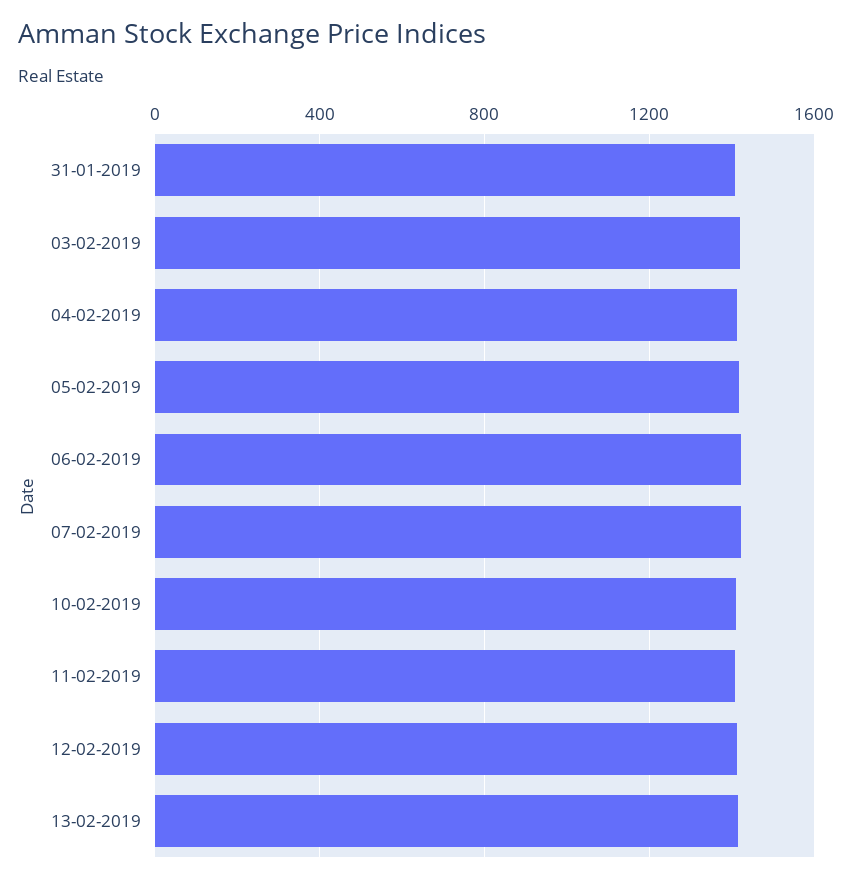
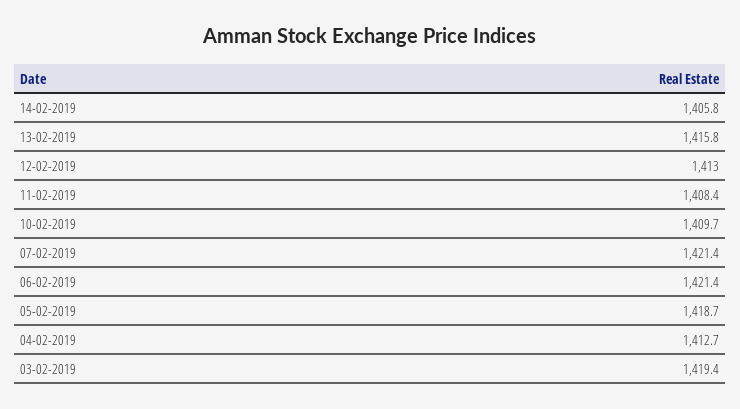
31-01-2019: 1400 -> none
14-02-2019: none -> 1405.8

